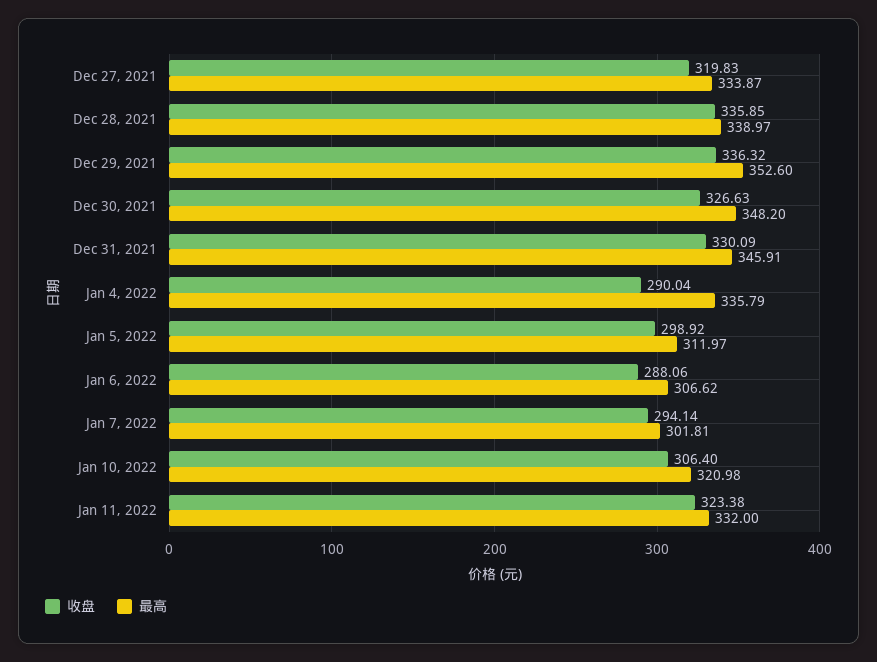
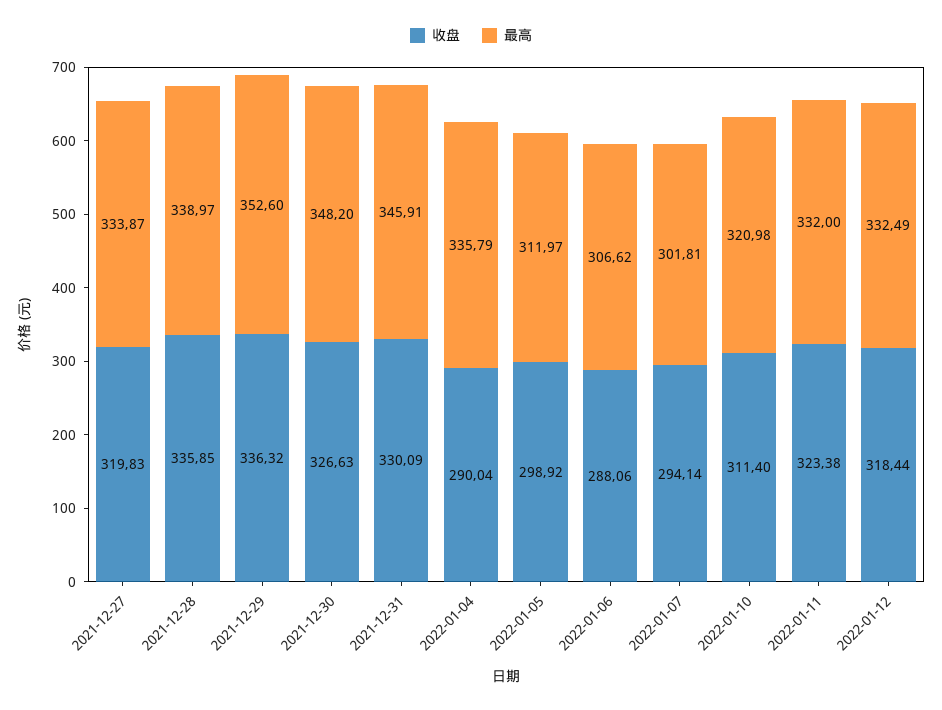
收盘, Jan 10, 2022: 306.4 -> 311.4
收盘, 2022-01-12: none -> 318.44
最高, 2022-01-12: none -> 332.49

